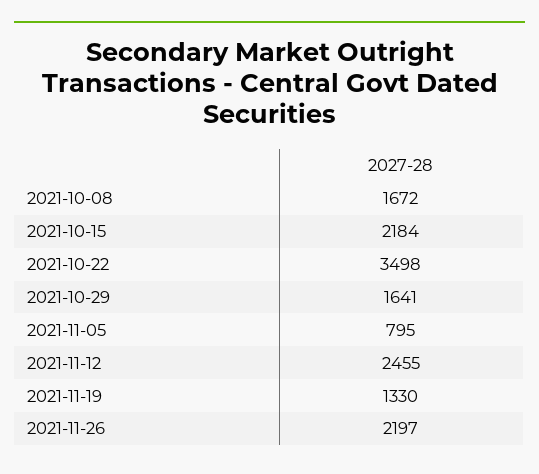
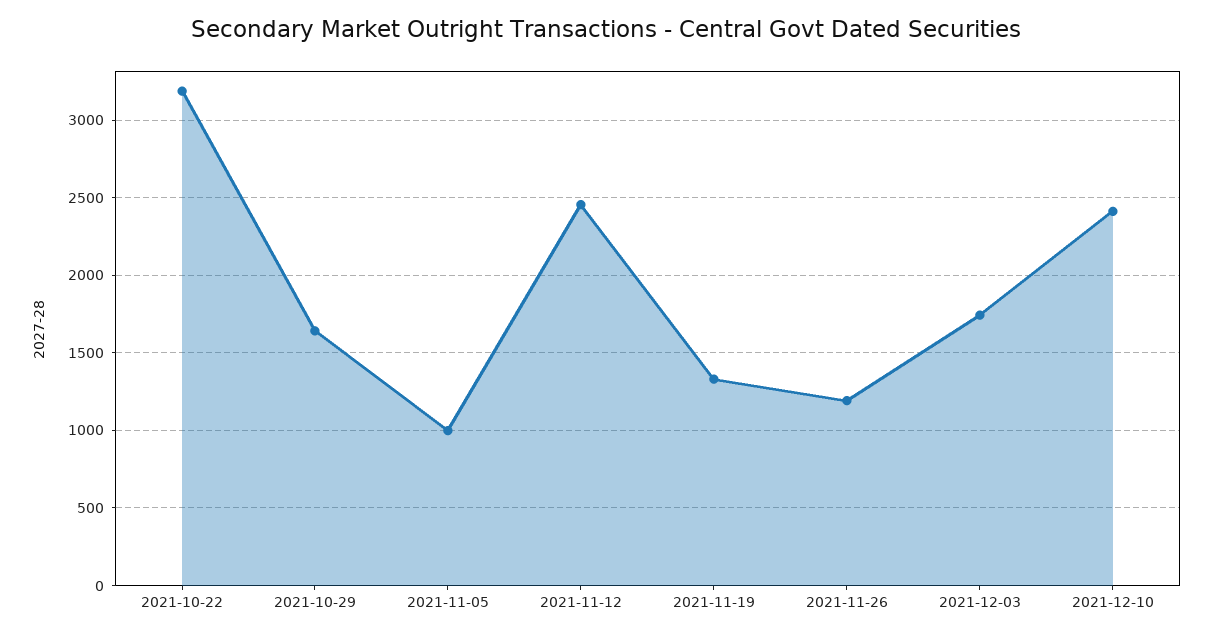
2021-10-08: 1672 -> none
2021-10-15: 2184 -> none
2021-10-22: 3498 -> 3200
2021-11-05: 795 -> 1000
2021-11-26: 2197 -> 1200
2021-12-03: none -> 1750
2021-12-10: none -> 2400

